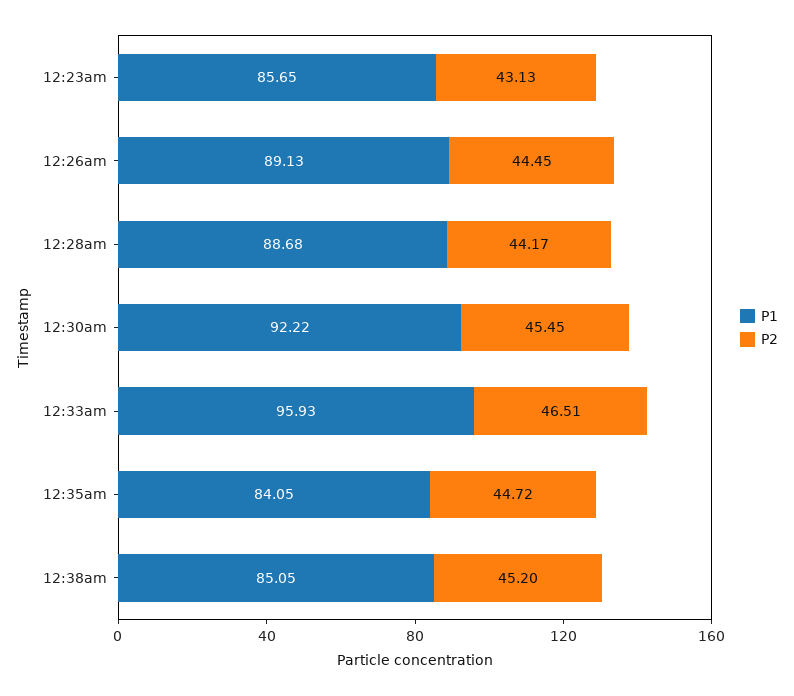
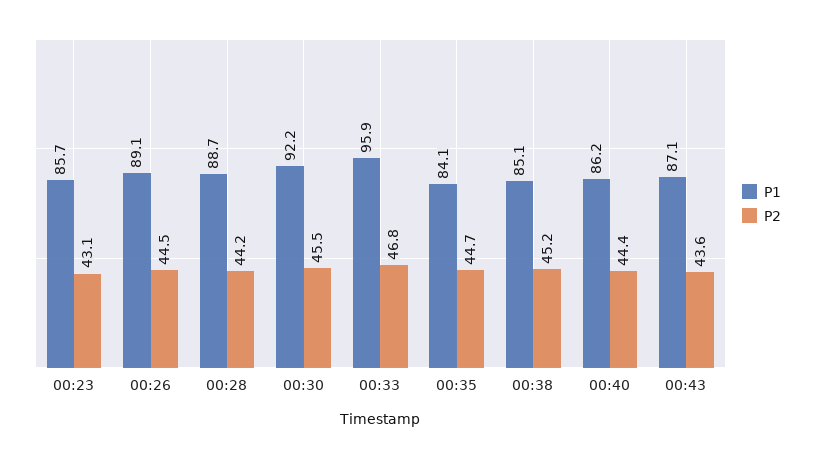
P2, 12:33am: 46.51 -> 46.8
P1, 00:40: none -> 86.2
P2, 00:40: none -> 44.4
P1, 00:43: none -> 87.1
P2, 00:43: none -> 43.6

